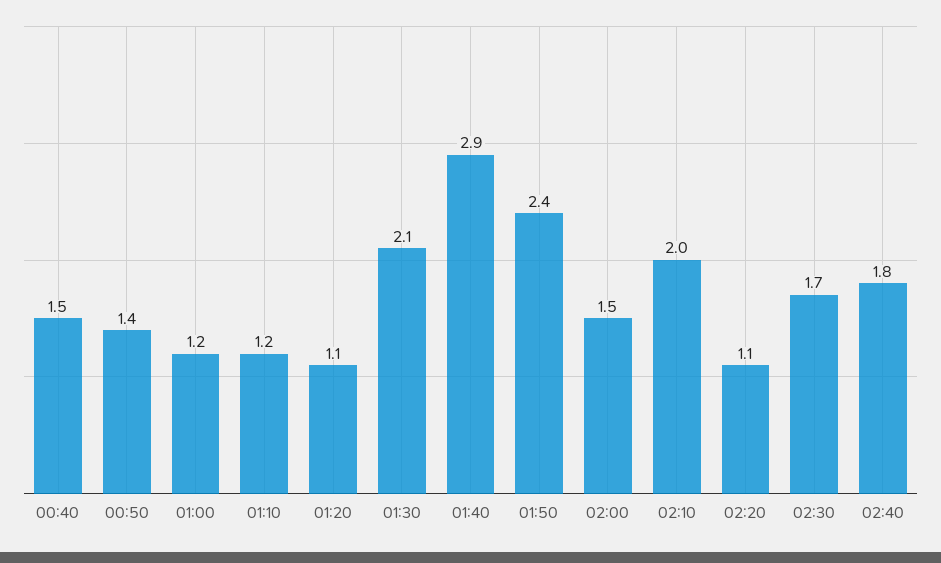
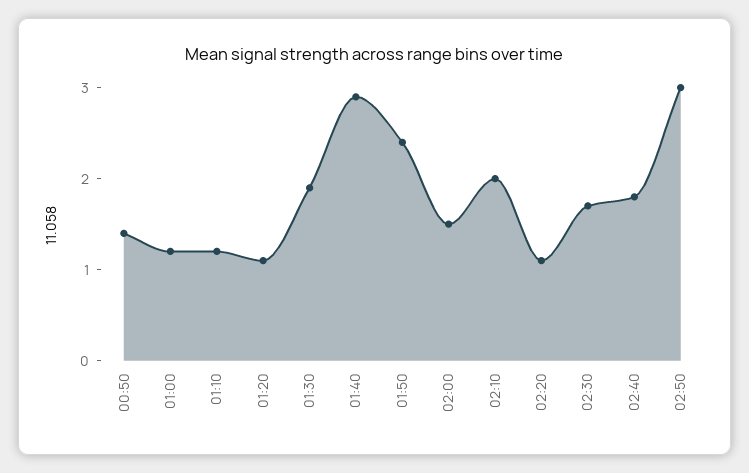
00:40: 1.5 -> none
01:30: 2.1 -> 1.9
02:50: none -> 3

